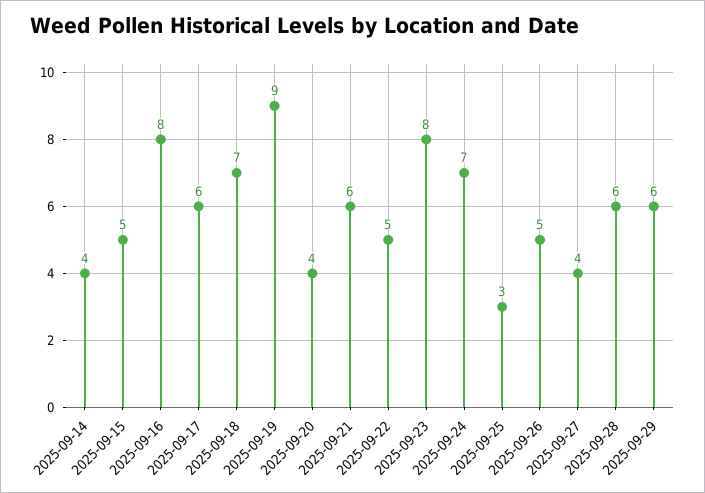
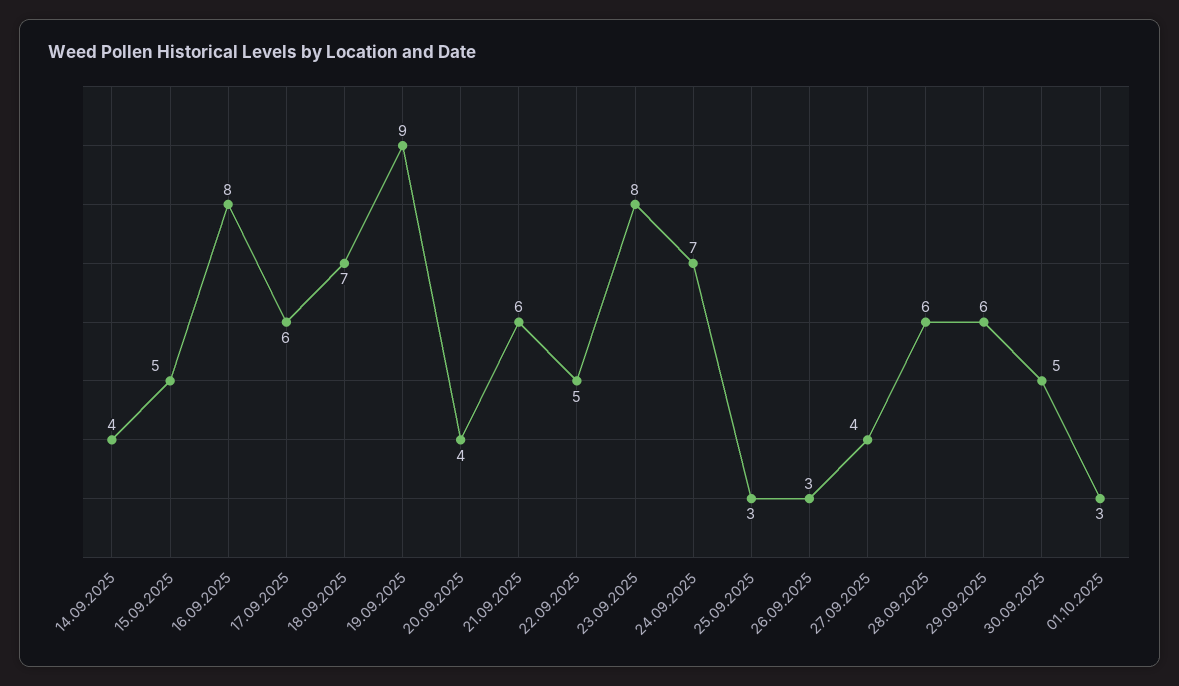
2025-09-26: 5 -> 3
30.09.2025: none -> 5
01.10.2025: none -> 3

